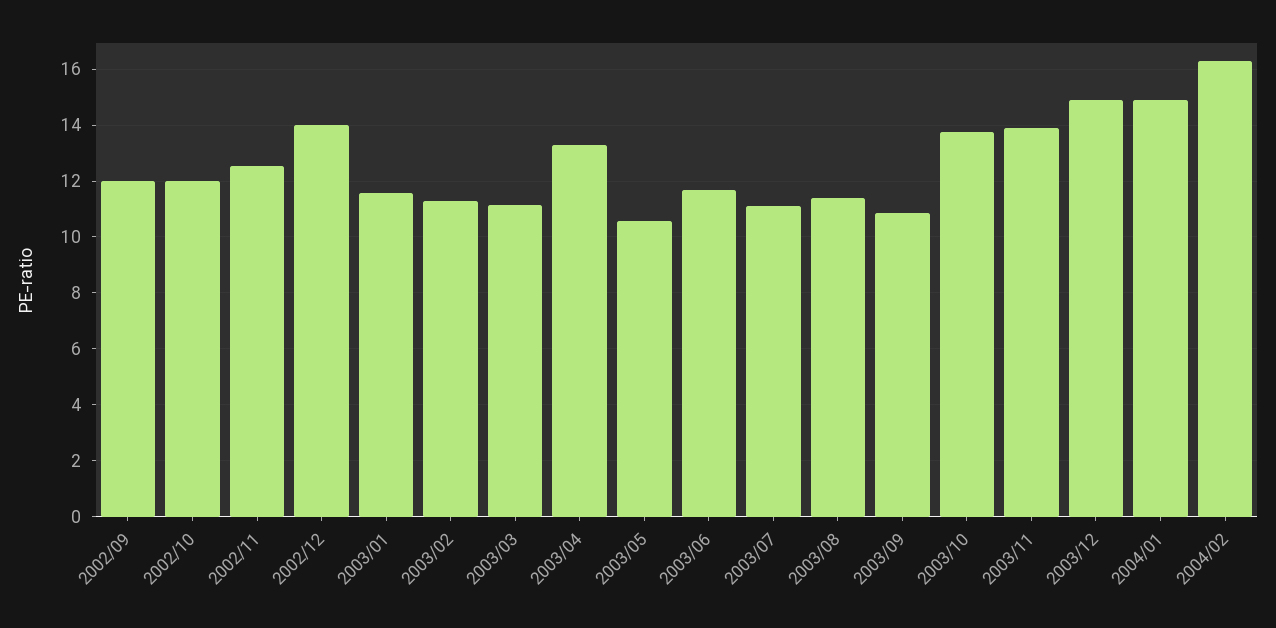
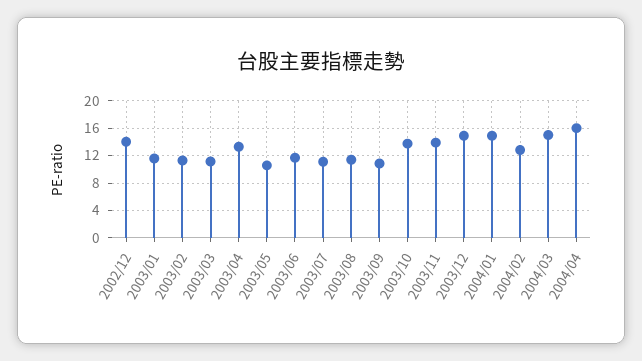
2002/09: 12 -> none
2002/10: 12 -> none
2002/11: 12.5 -> none
2004/02: 16.25 -> 13
2004/03: none -> 15
2004/04: none -> 16

